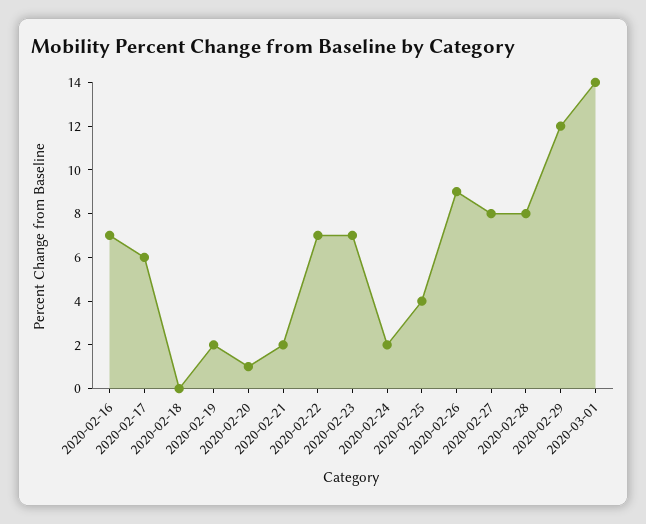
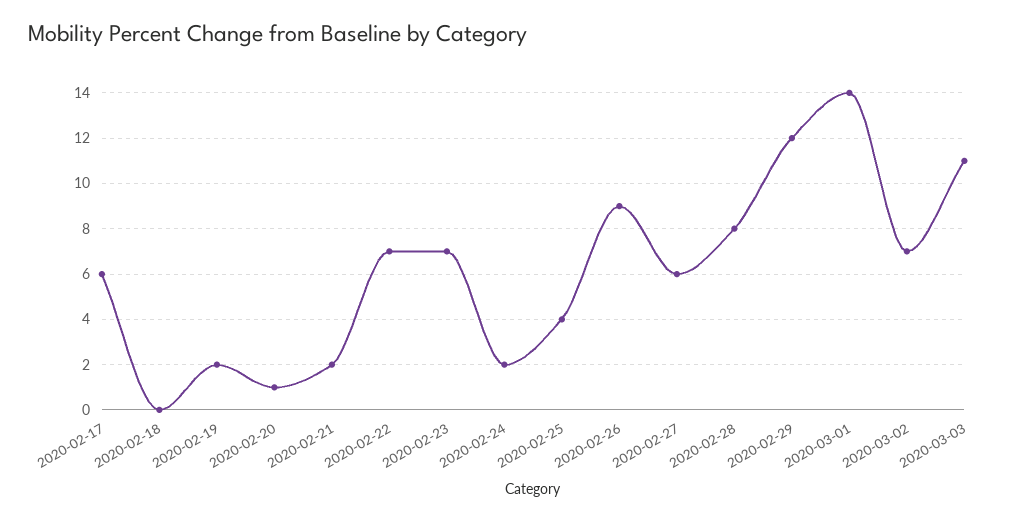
2020-02-16: 7 -> none
2020-02-27: 8 -> 6
2020-03-02: none -> 7
2020-03-03: none -> 11

